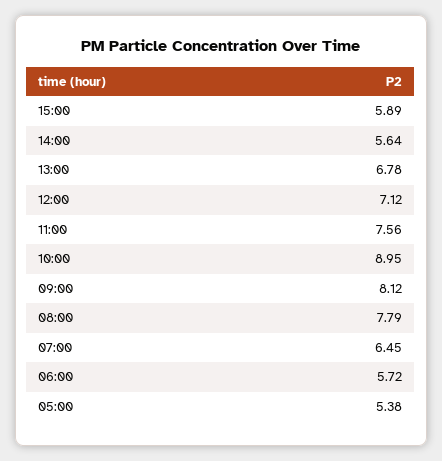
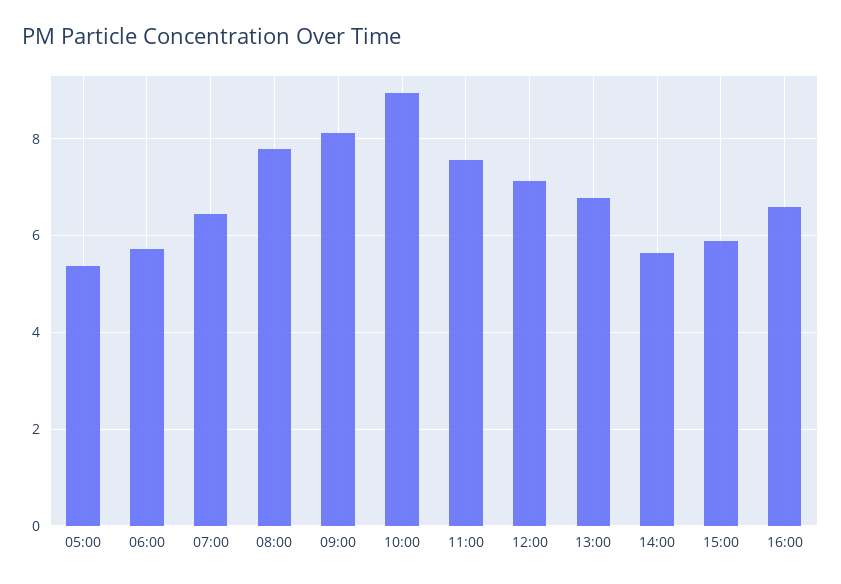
16:00: none -> 6.6

